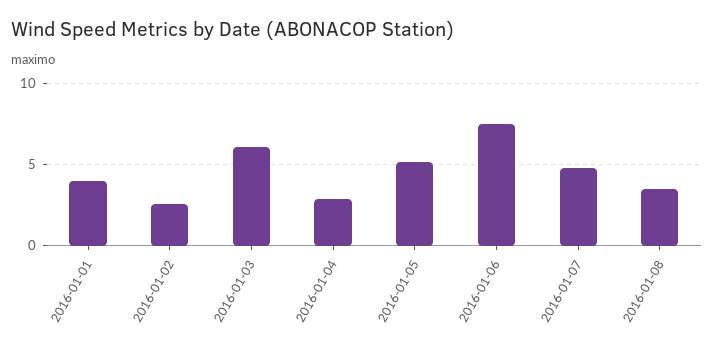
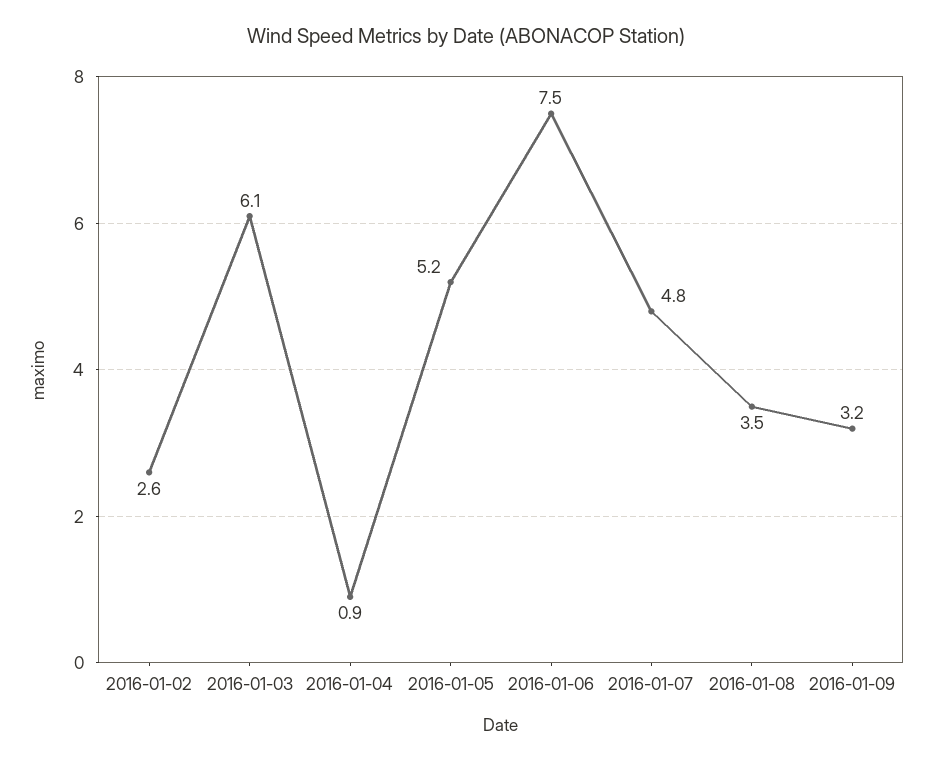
2016-01-01: 4 -> none
2016-01-04: 3 -> 0.9
2016-01-09: none -> 3.2

